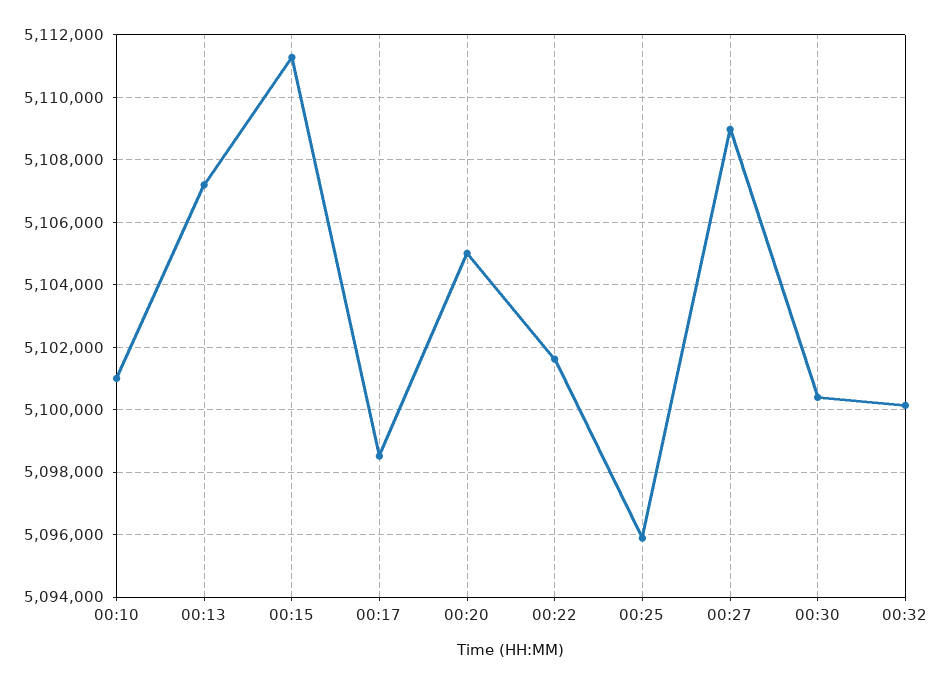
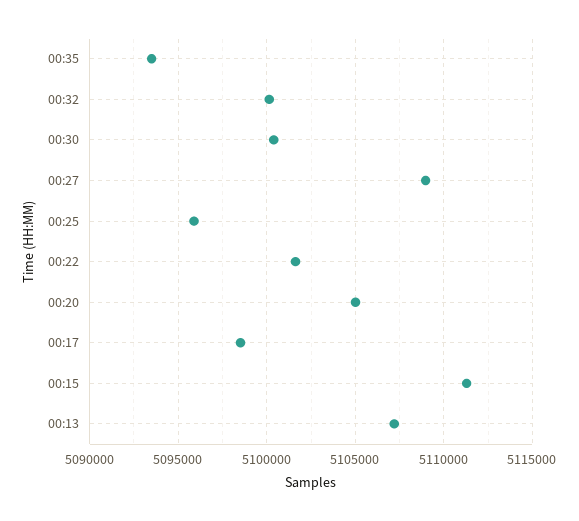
00:10: 5101000 -> none
00:35: none -> 5093500

